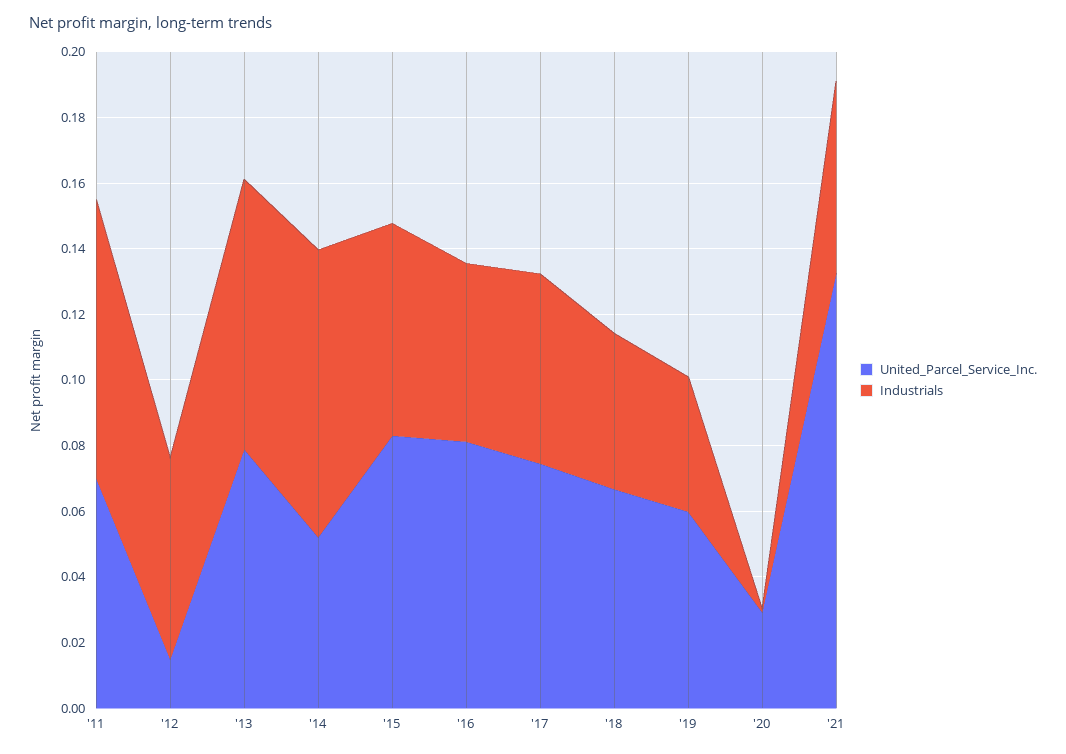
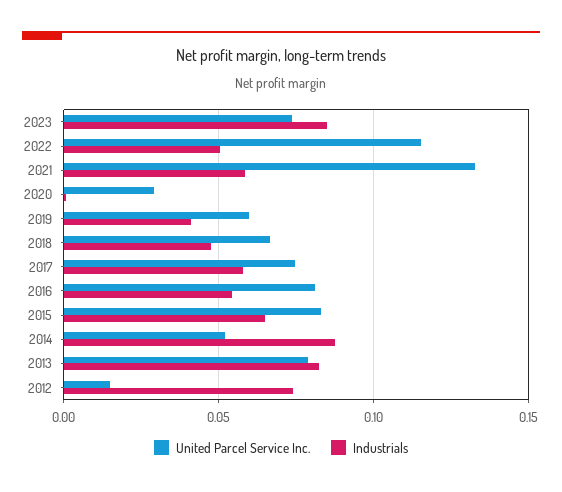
United_Parcel_Service_Inc., '11: 0.07 -> none
Industrials, '11: 0.085 -> none
Industrials, '12: 0.06 -> 0.075
United_Parcel_Service_Inc., 2023: none -> 0.075
Industrials, 2023: none -> 0.085
United_Parcel_Service_Inc., 2022: none -> 0.115
Industrials, 2022: none -> 0.05

